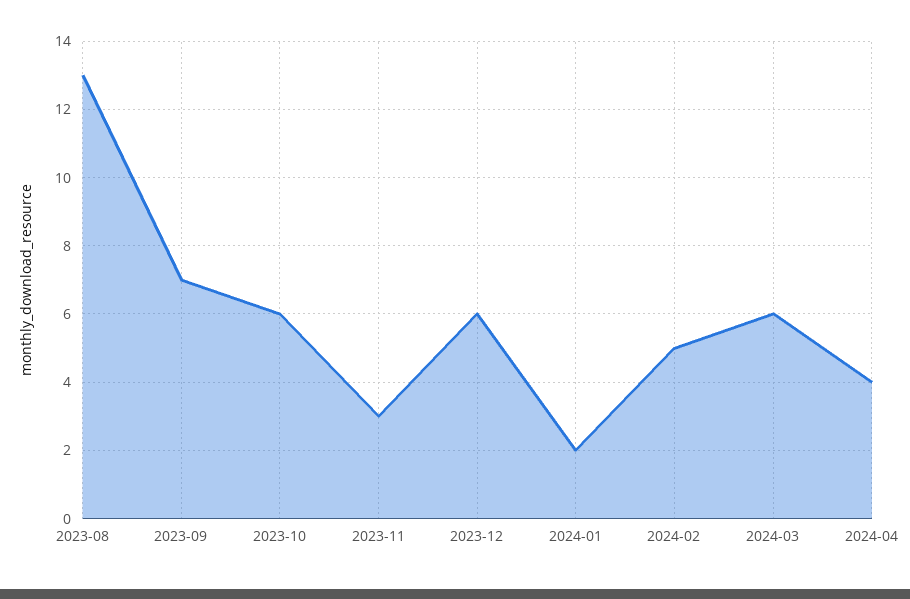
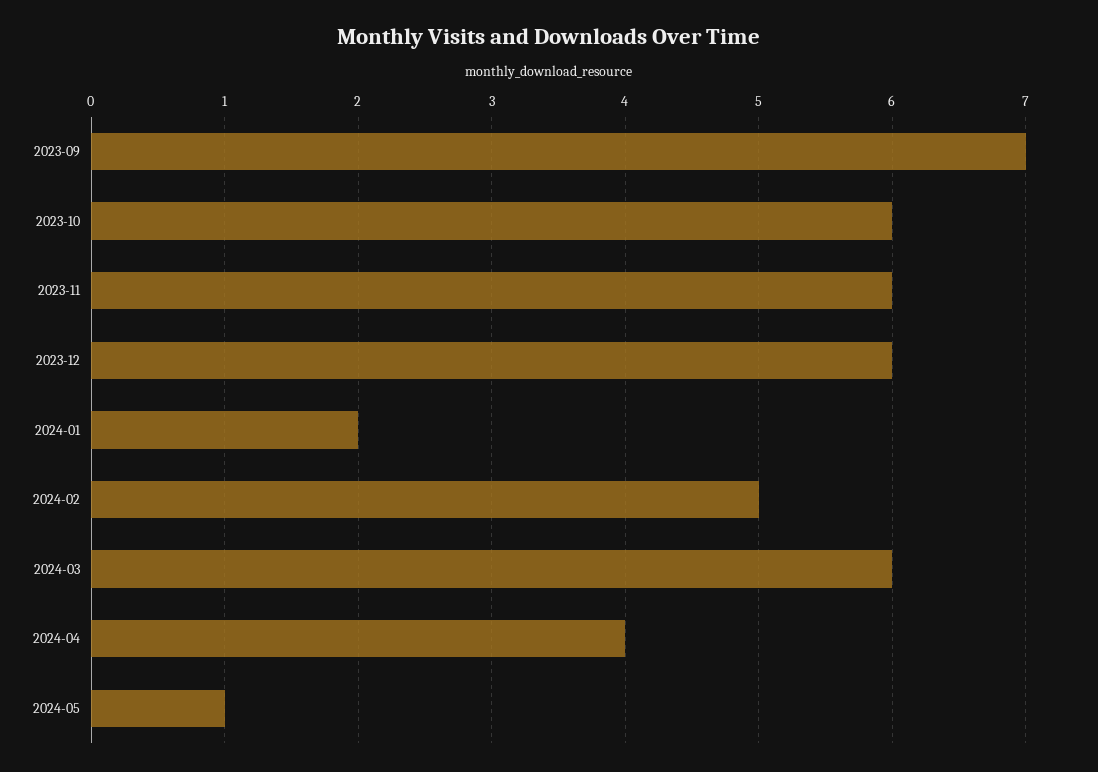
2023-08: 13 -> none
2023-11: 3 -> 6
2024-05: none -> 1

